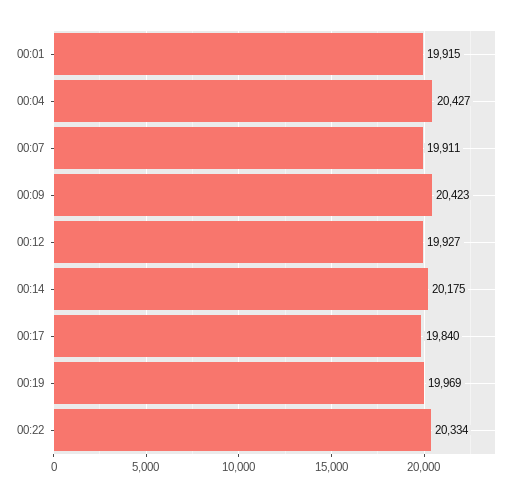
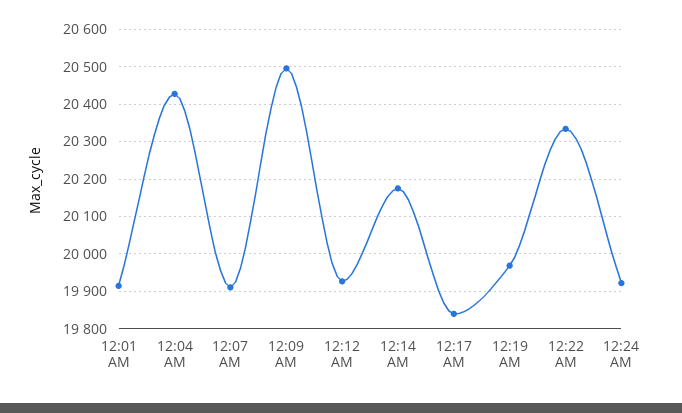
00:09: 20423 -> 20500
12:24 AM: none -> 19920

